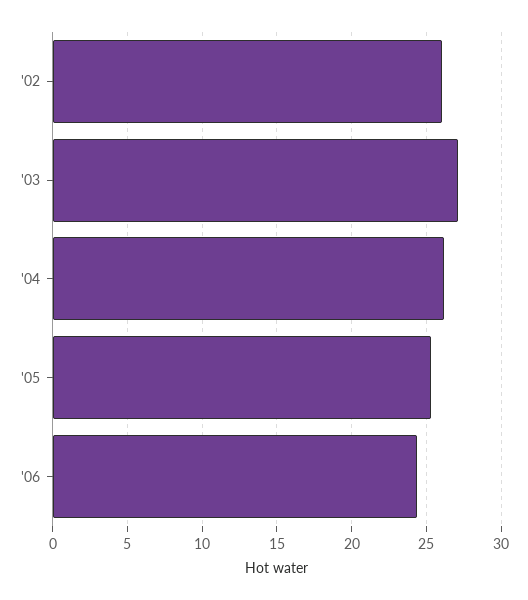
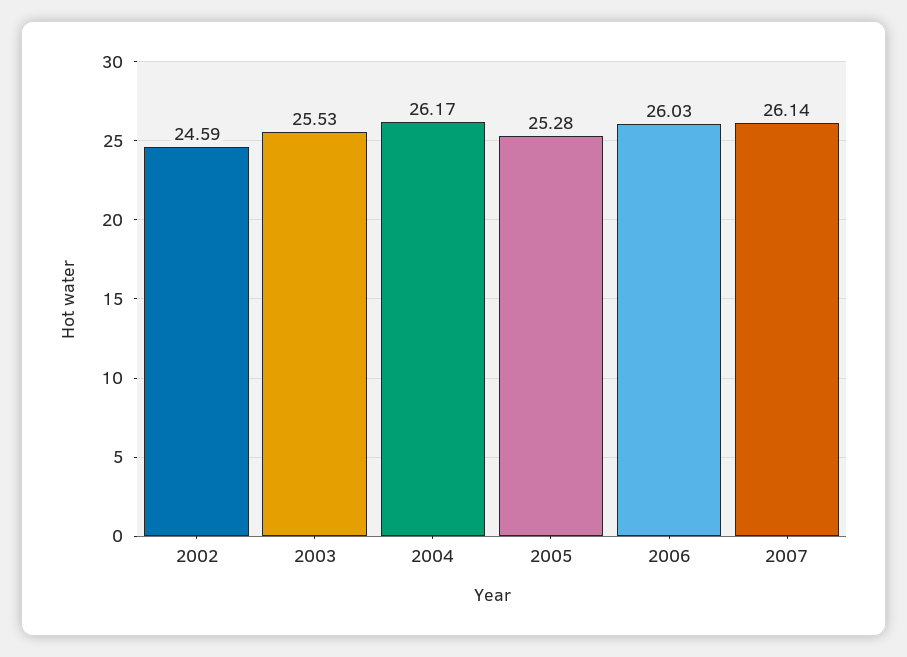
'02: 26 -> 24.59
'03: 27 -> 25.53
'06: 24.5 -> 26.03
2007: none -> 26.14

